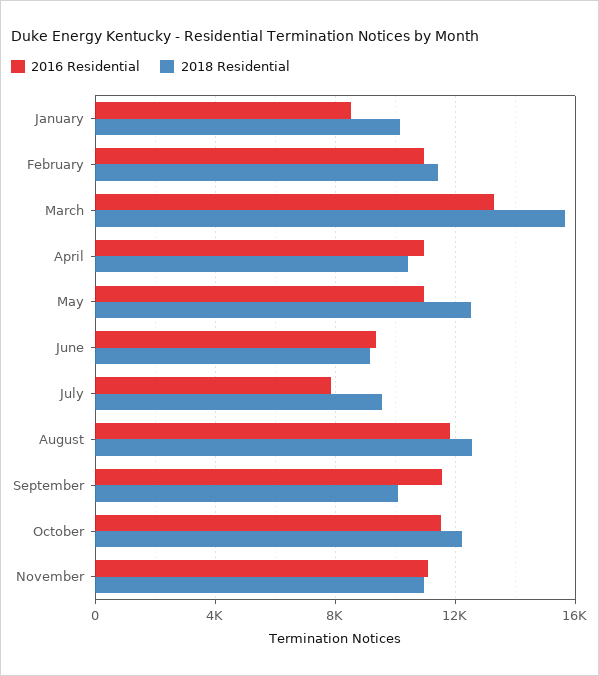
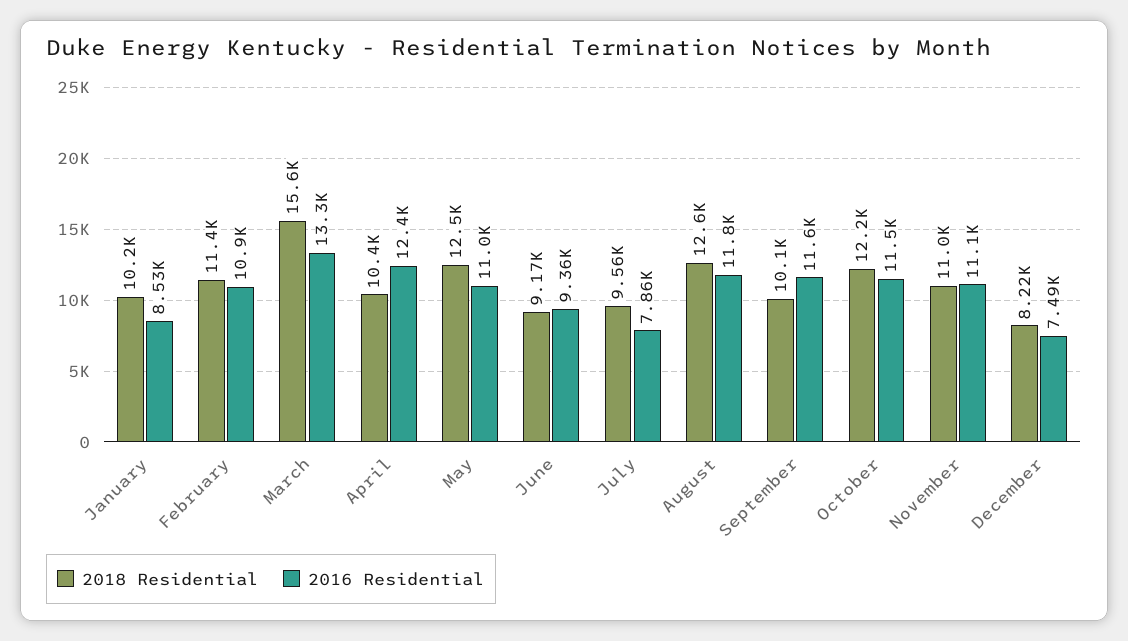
2016 Residential, April: 11000 -> 12400
2018 Residential, December: none -> 8220
2016 Residential, December: none -> 7490

